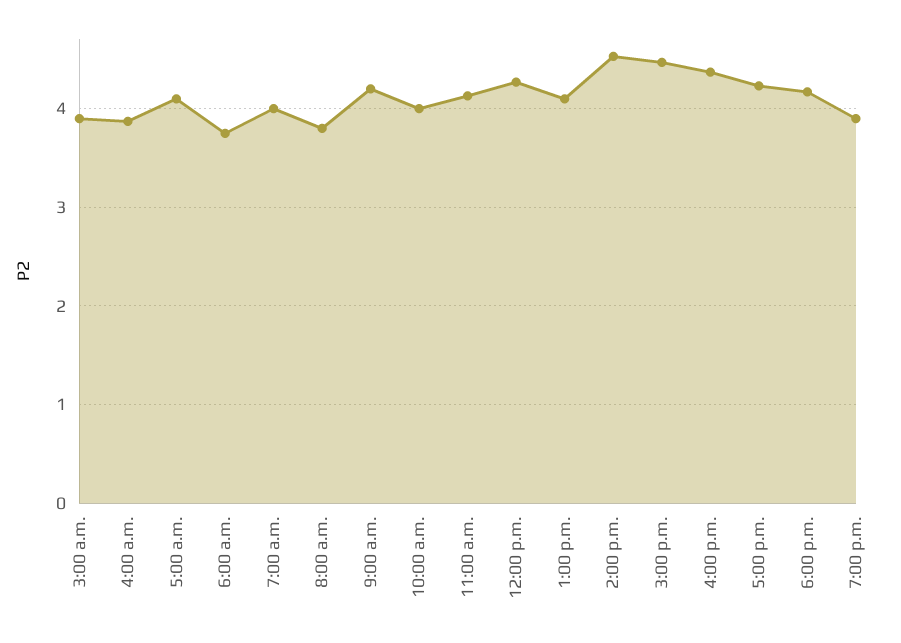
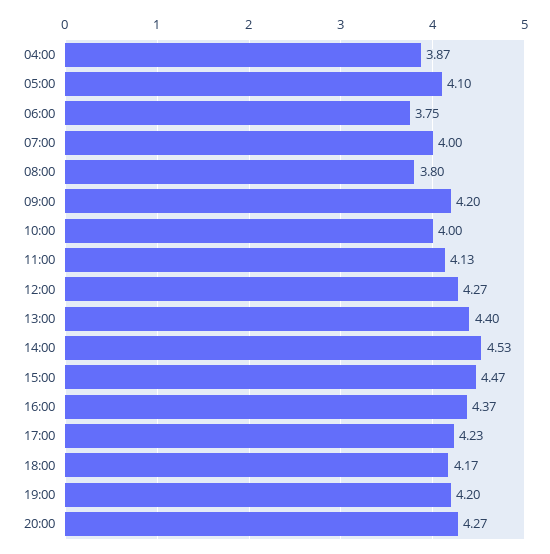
3:00 a.m.: 3.9 -> none
1:00 p.m.: 4.1 -> 4.4
7:00 p.m.: 3.9 -> 4.2
20:00: none -> 4.27

